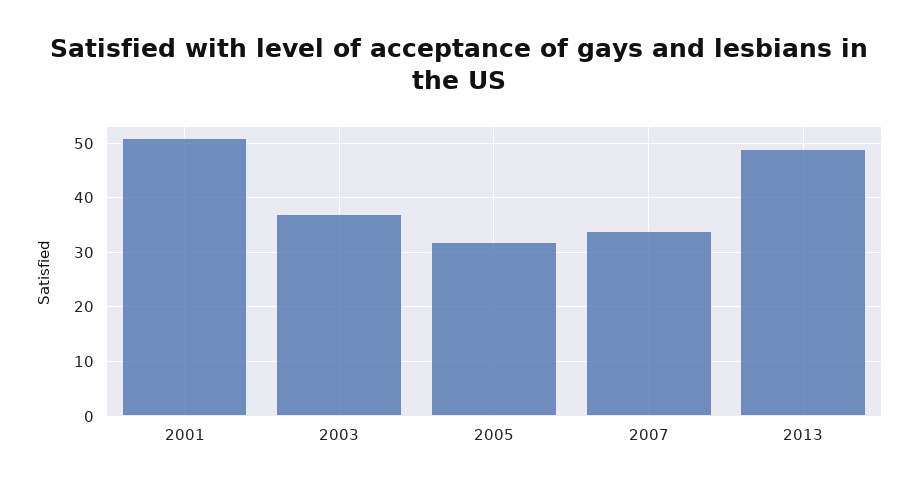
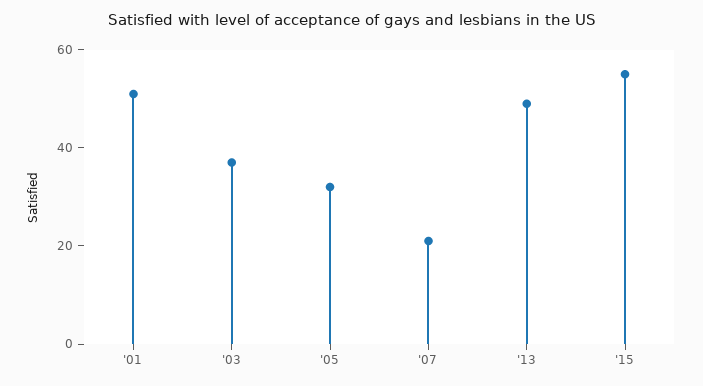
2007: 35 -> 20
'15: none -> 55

